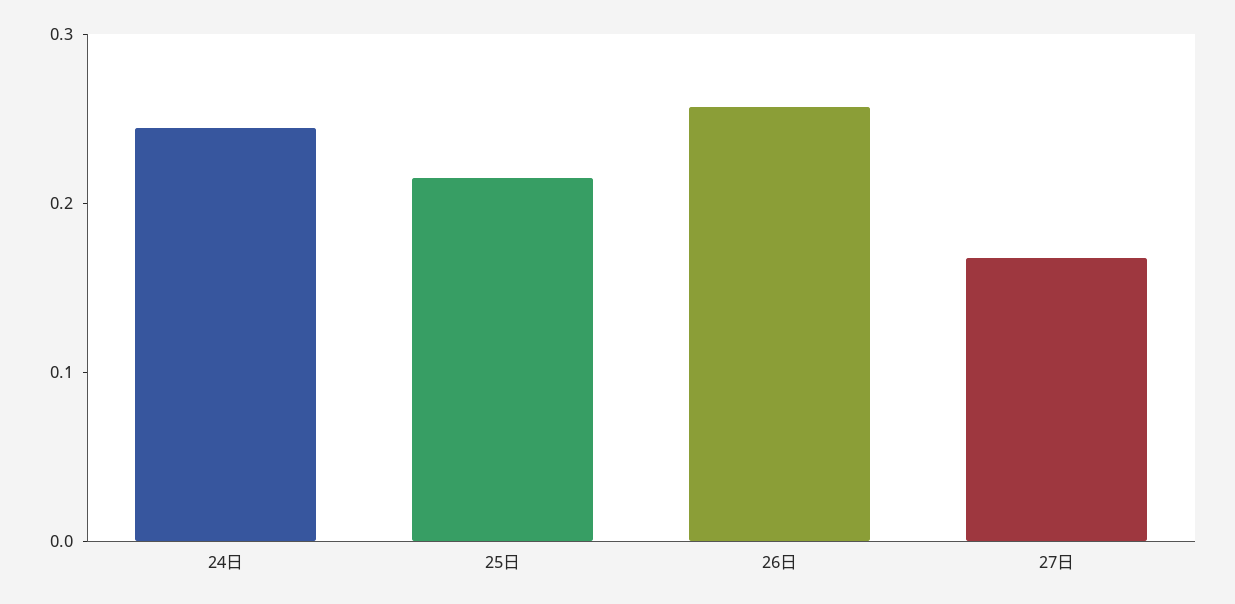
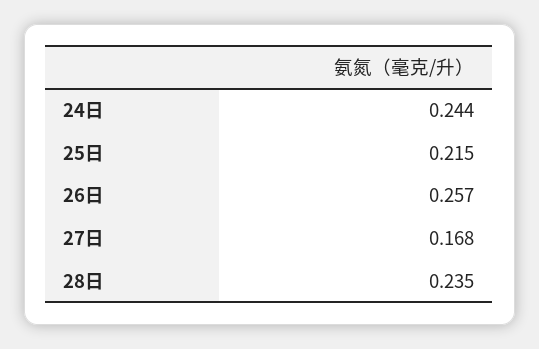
28日: none -> 0.235

